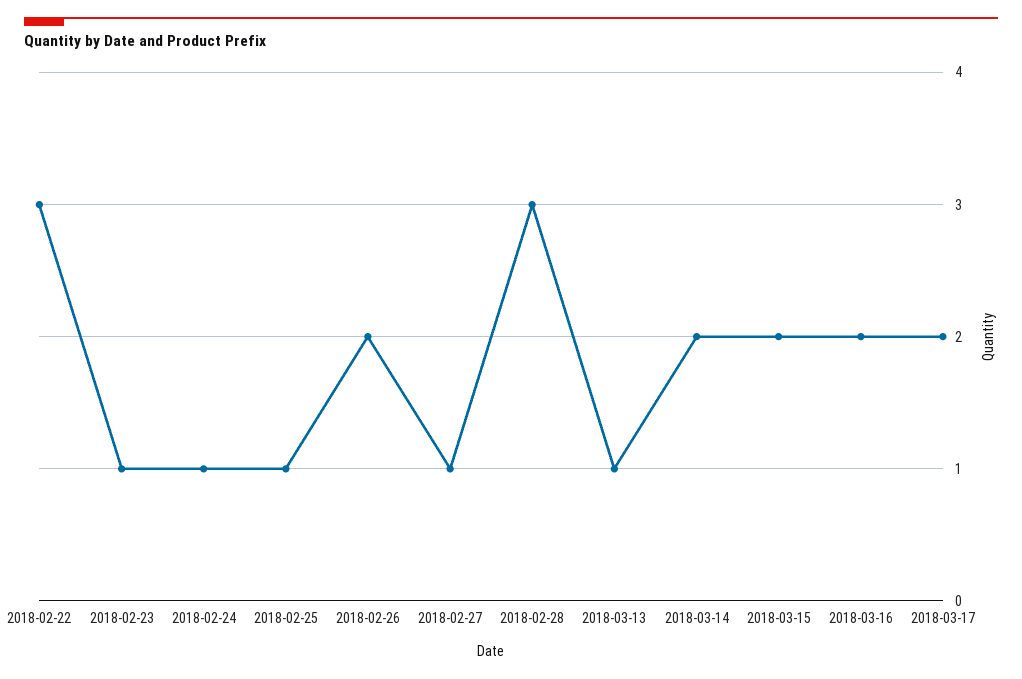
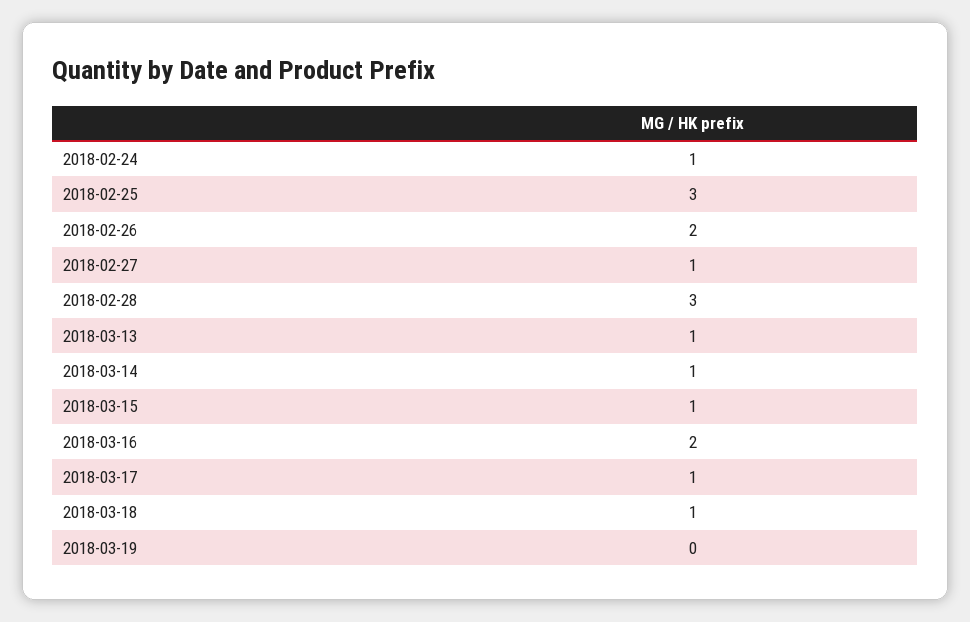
2018-02-22: 3 -> none
2018-02-23: 1 -> none
2018-02-25: 1 -> 3
2018-03-14: 2 -> 1
2018-03-15: 2 -> 1
2018-03-17: 2 -> 1
2018-03-18: none -> 1
2018-03-19: none -> 0

